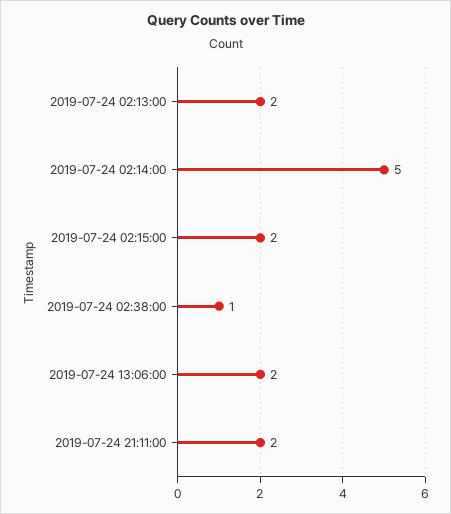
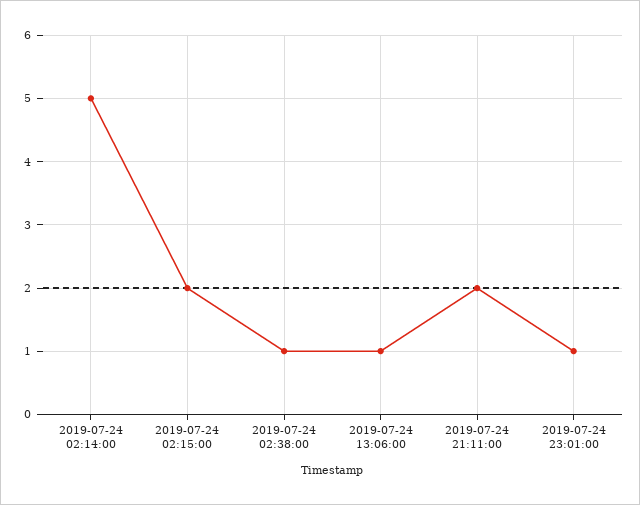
2019-07-24 02:13:00: 2 -> none
2019-07-24 13:06:00: 2 -> 1
2019-07-24 23:01:00: none -> 1

